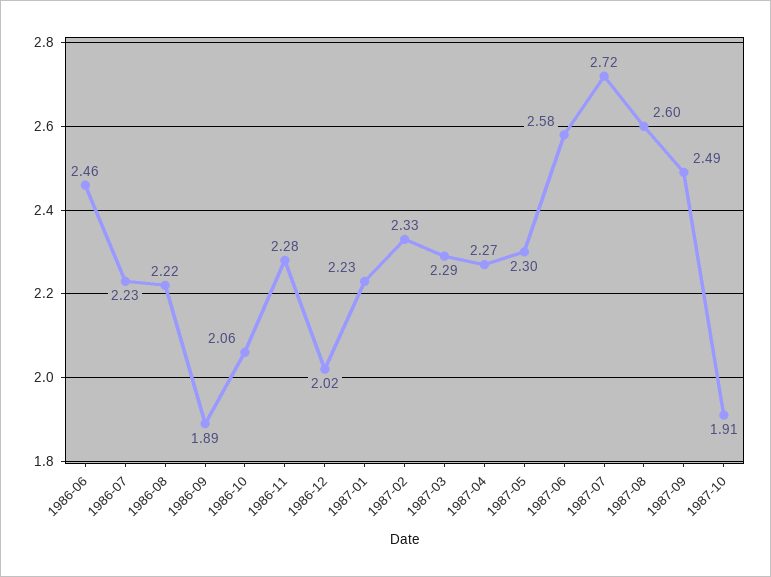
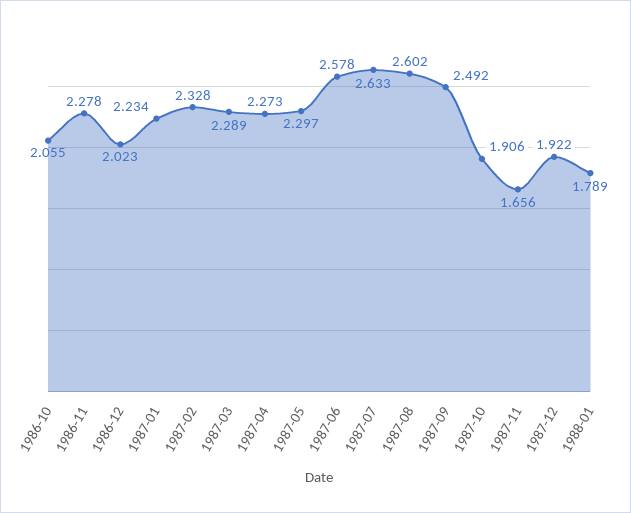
1986-06: 2.46 -> none
1986-07: 2.23 -> none
1986-08: 2.22 -> none
1986-09: 1.89 -> none
1987-07: 2.72 -> 2.633
1987-11: none -> 1.656
1987-12: none -> 1.922
1988-01: none -> 1.789

